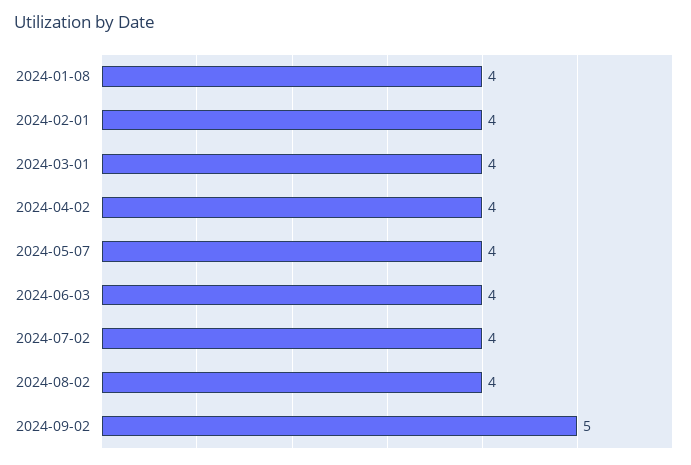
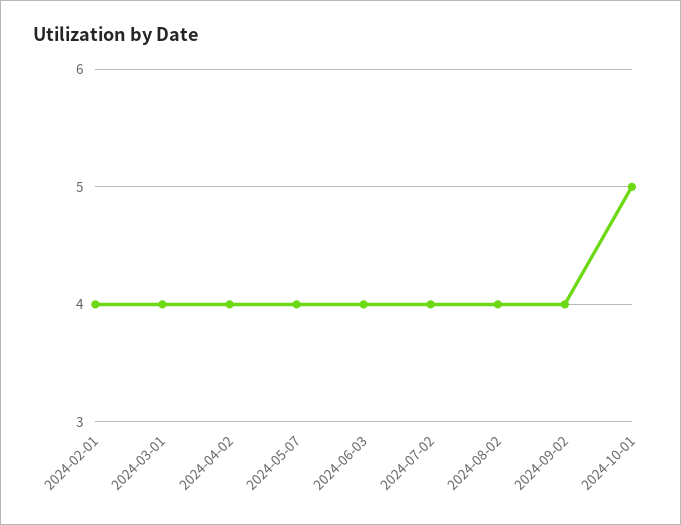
2024-01-08: 4 -> none
2024-09-02: 5 -> 4
2024-10-01: none -> 5

